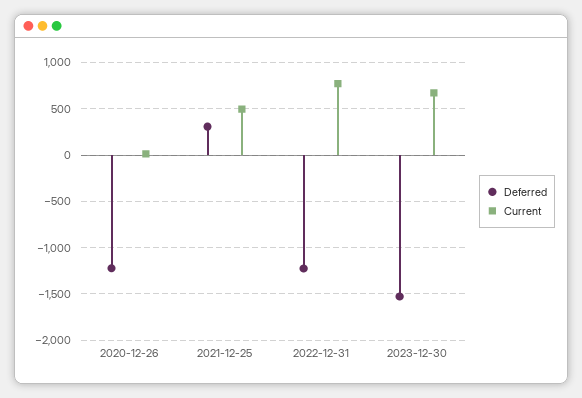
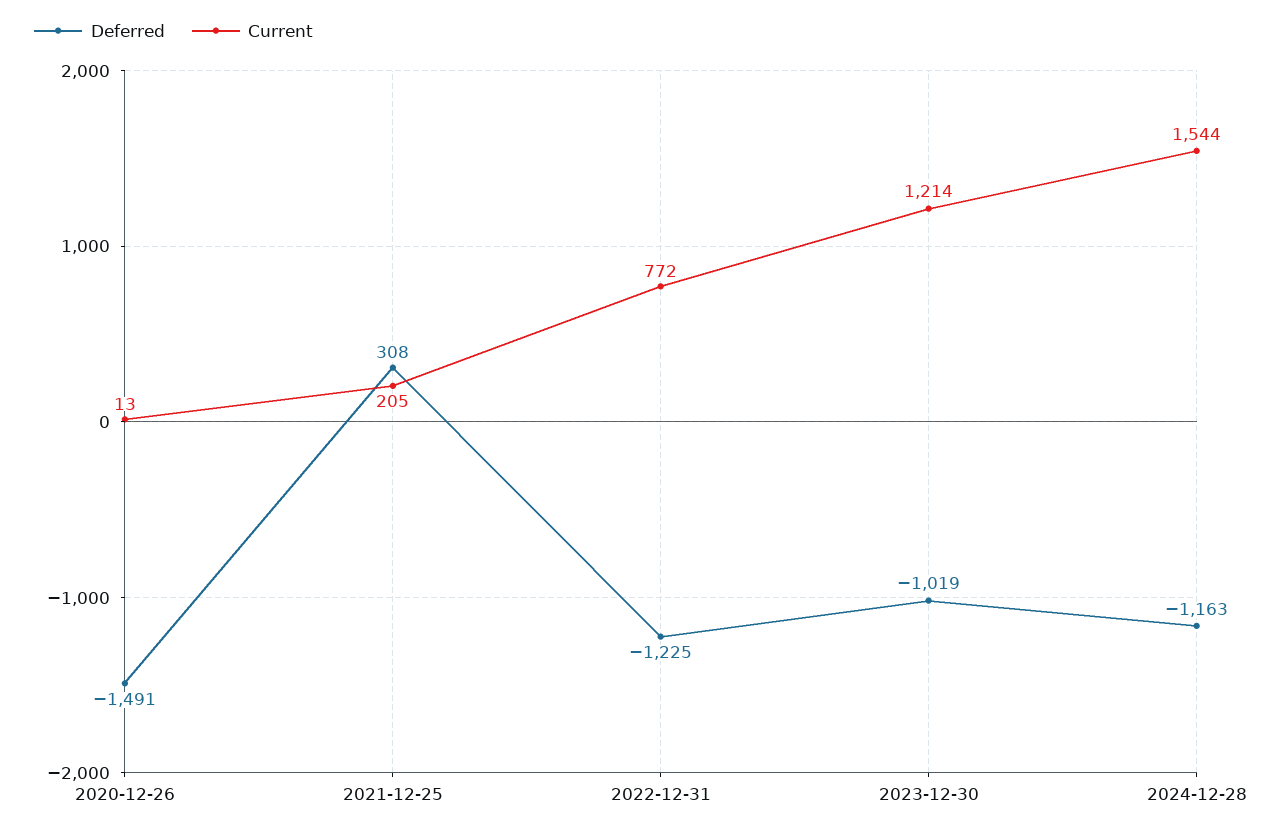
Deferred, 2020-12-26: -1200 -> -1491
Current, 2021-12-25: 500 -> 205
Deferred, 2023-12-30: -1500 -> -1019
Current, 2023-12-30: 700 -> 1214
Deferred, 2024-12-28: none -> -1163
Current, 2024-12-28: none -> 1544

